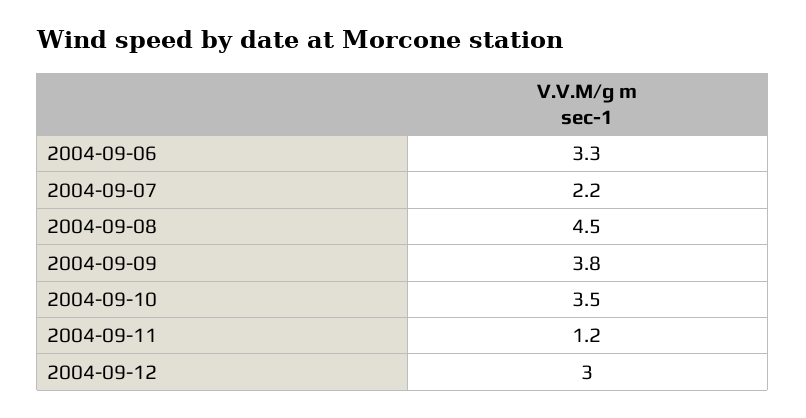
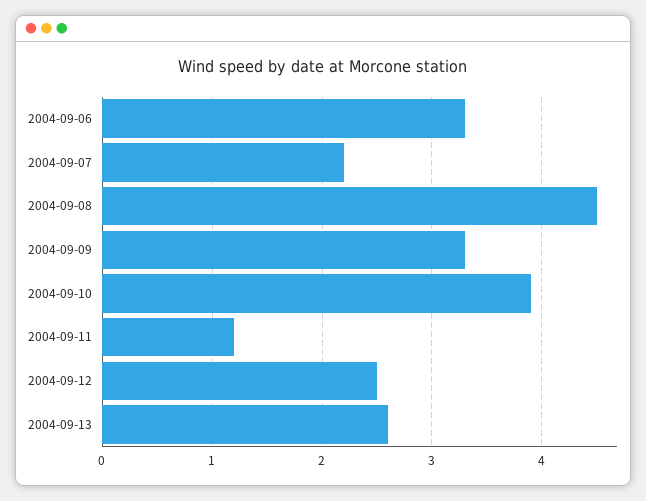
2004-09-09: 3.8 -> 3.3
2004-09-10: 3.5 -> 3.9
2004-09-12: 3 -> 2.5
2004-09-13: none -> 2.6

